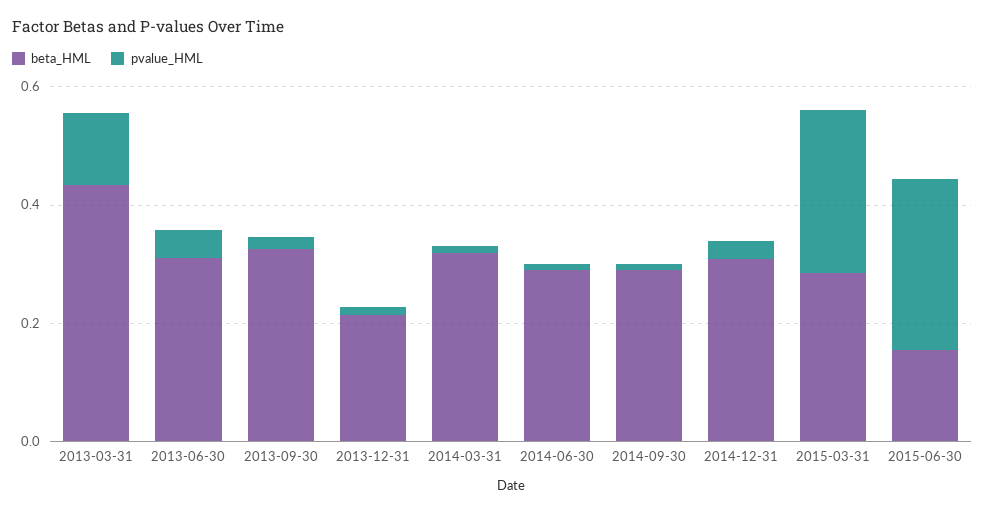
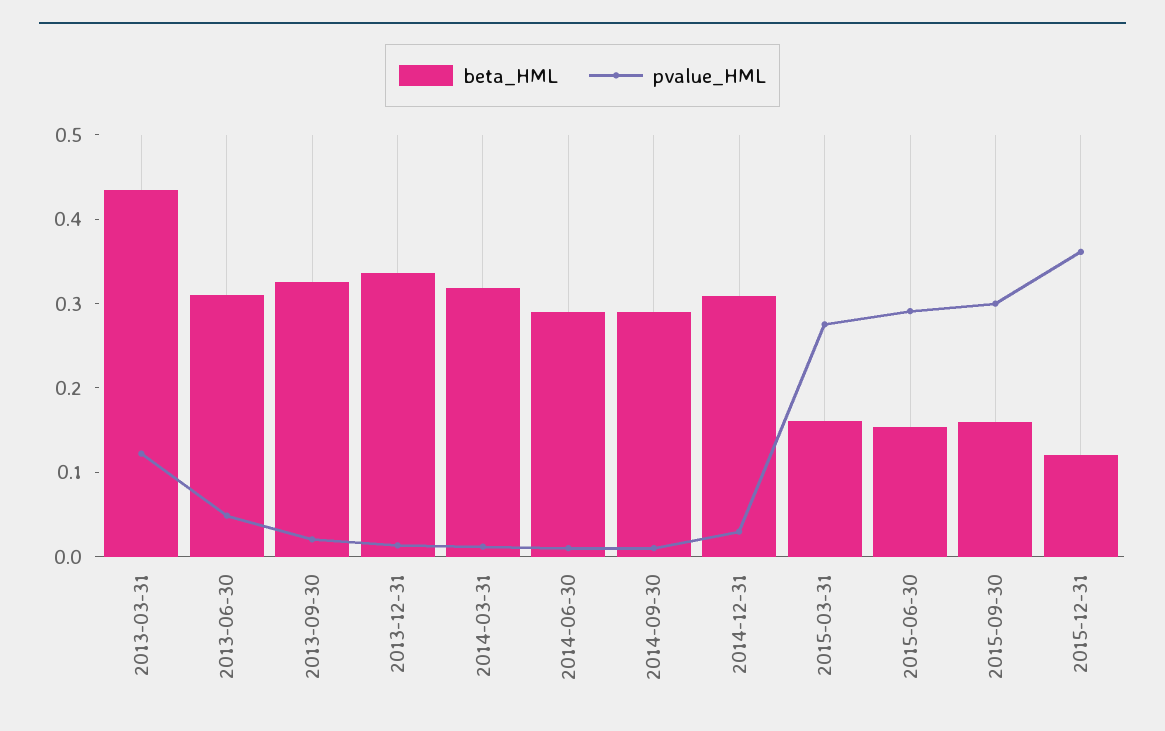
beta_HML, 2013-12-31: 0.2 -> 0.34
beta_HML, 2015-03-31: 0.3 -> 0.16
beta_HML, 2015-09-30: none -> 0.16
pvalue_HML, 2015-09-30: none -> 0.3
beta_HML, 2015-12-31: none -> 0.12
pvalue_HML, 2015-12-31: none -> 0.36

